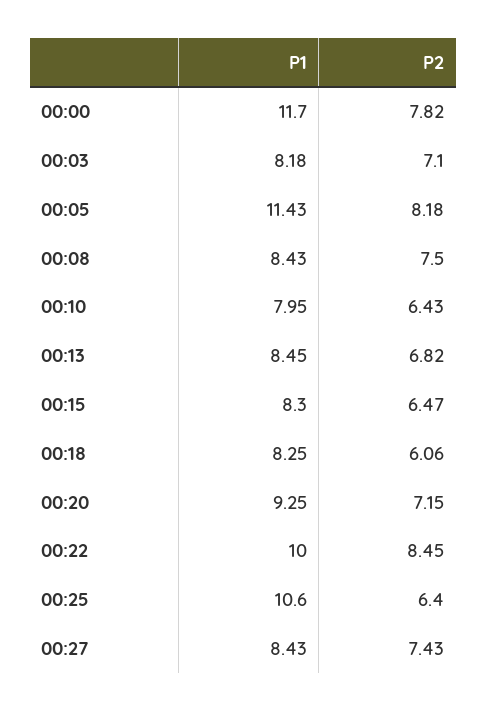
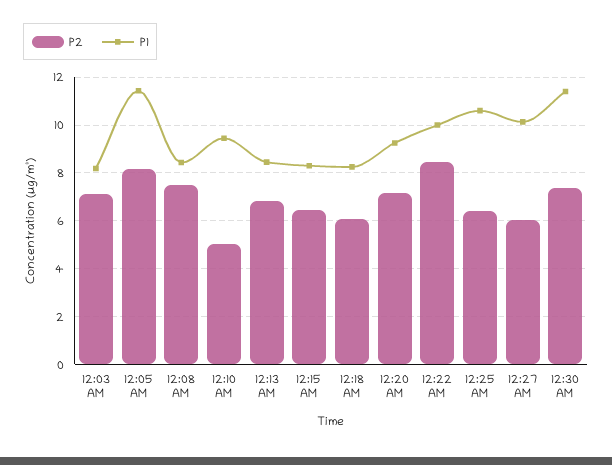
P1, 00:00: 11.7 -> none
P2, 00:00: 7.82 -> none
P1, 00:10: 7.95 -> 9.5
P2, 00:10: 6.43 -> 5
P1, 00:27: 8.43 -> 10
P2, 00:27: 7.43 -> 6
P2, 12:30 AM: none -> 7.5
P1, 12:30 AM: none -> 11.5

